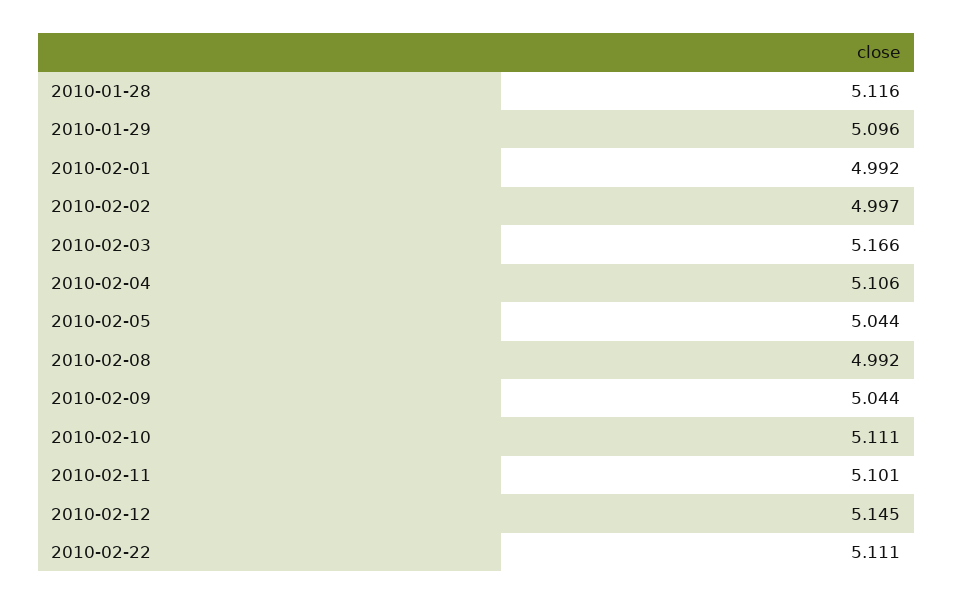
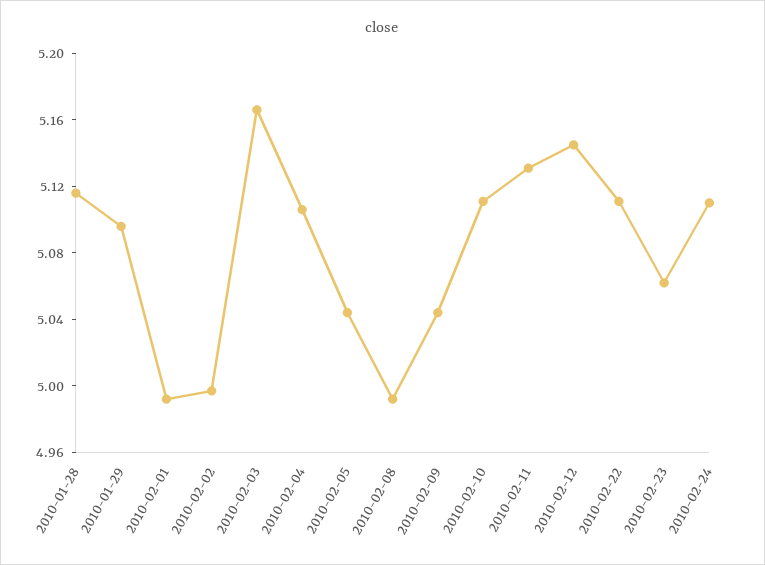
2010-02-11: 5.101 -> 5.13
2010-02-23: none -> 5.06
2010-02-24: none -> 5.11

